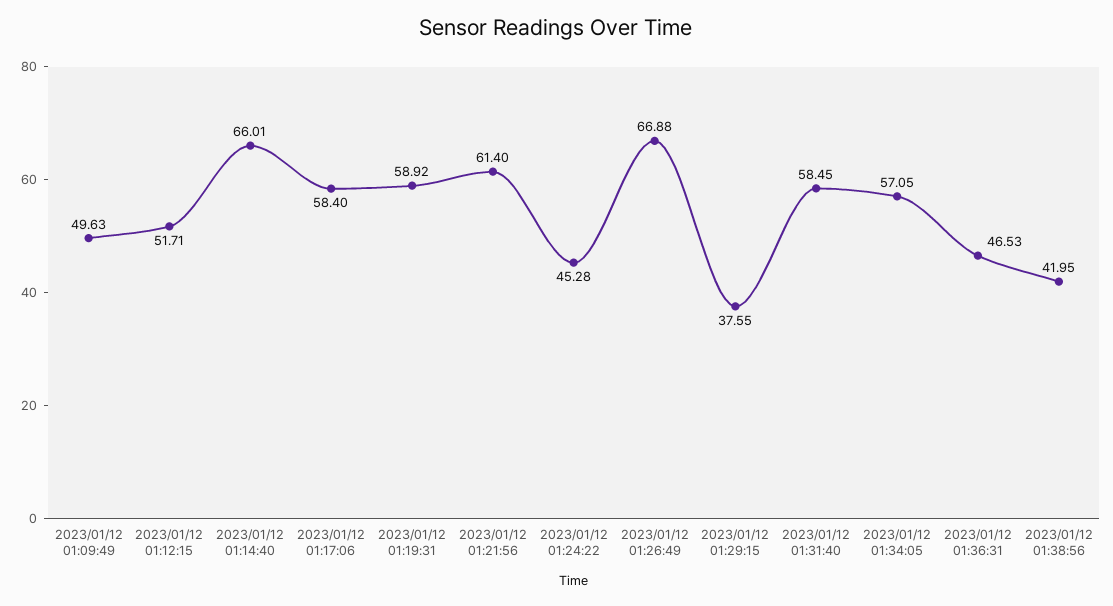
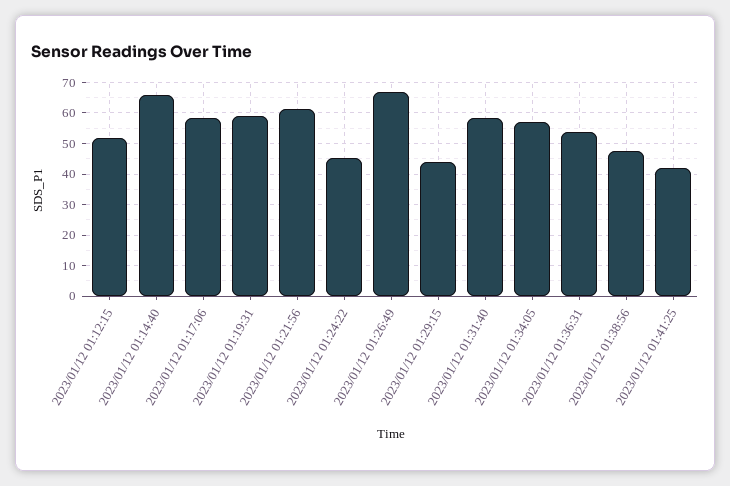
2023/01/12 01:09:49: 49.63 -> none
2023/01/12 01:29:15: 37.55 -> 44
2023/01/12 01:36:31: 46.53 -> 54
2023/01/12 01:38:56: 41.95 -> 48
2023/01/12 01:41:25: none -> 42

